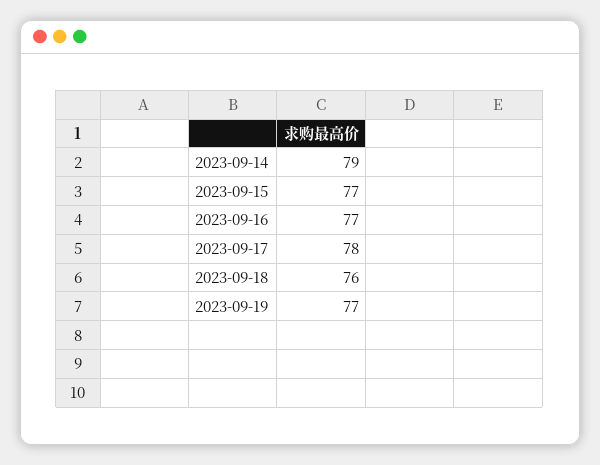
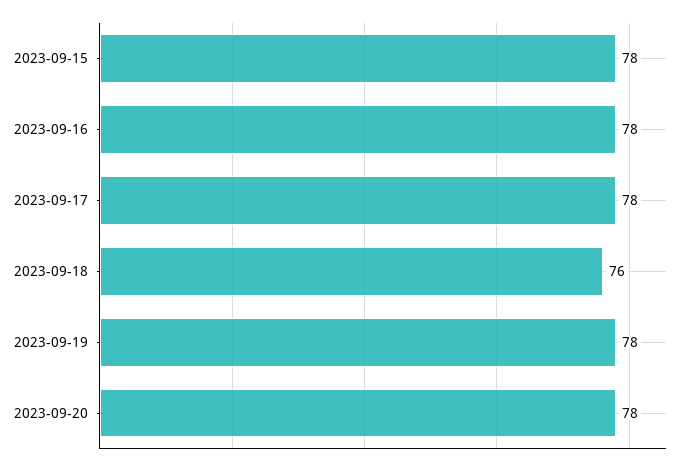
2023-09-14: 79 -> none
2023-09-15: 77 -> 78
2023-09-16: 77 -> 78
2023-09-19: 77 -> 78
2023-09-20: none -> 78

